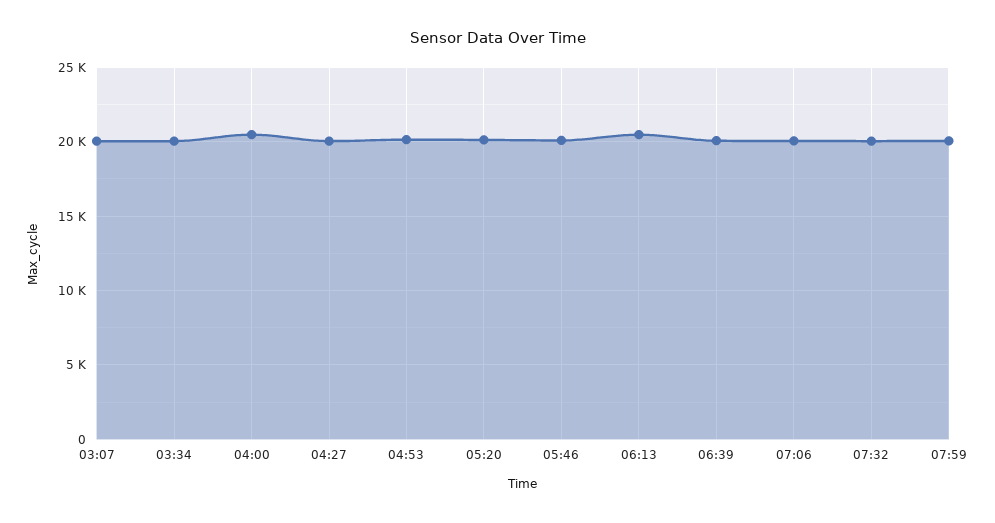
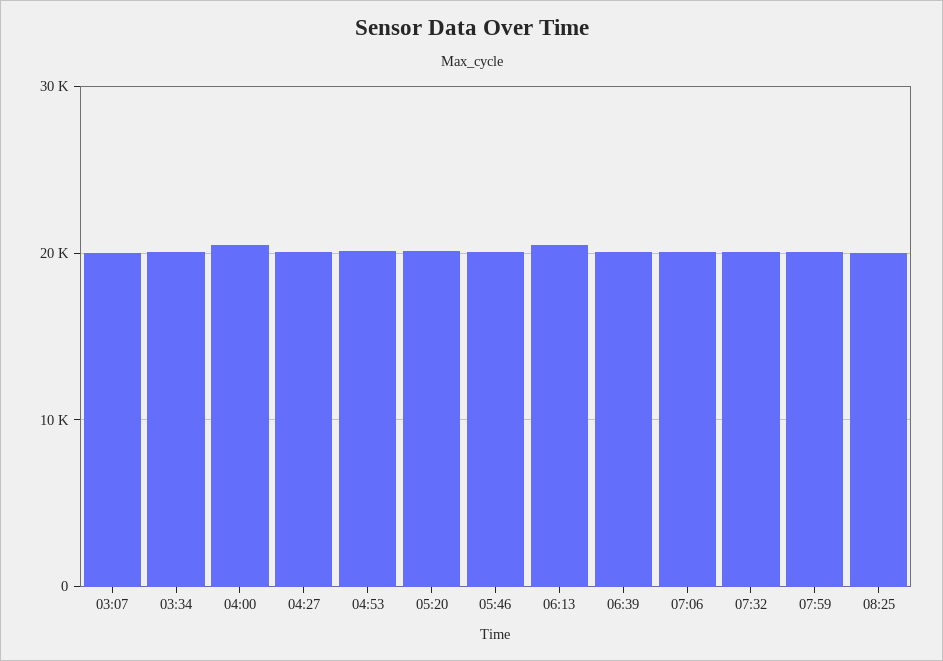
08:25: none -> 20000

